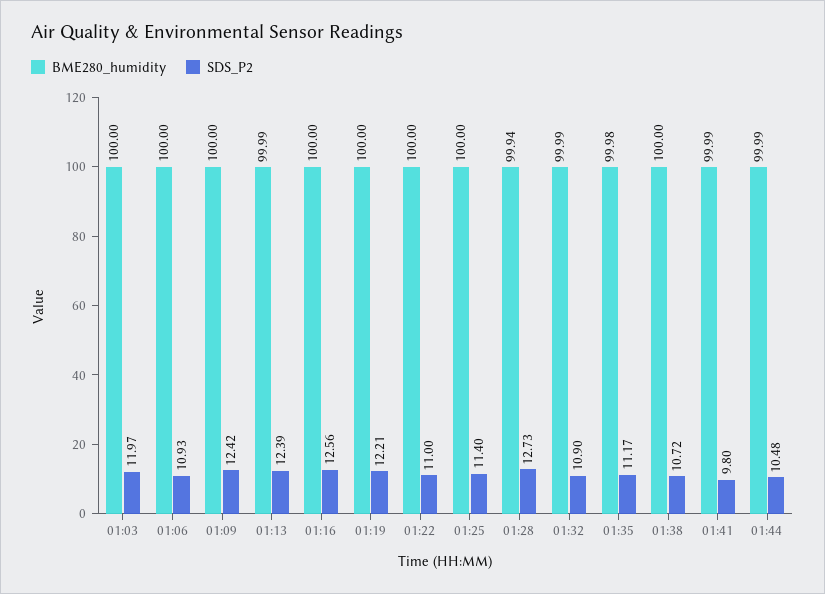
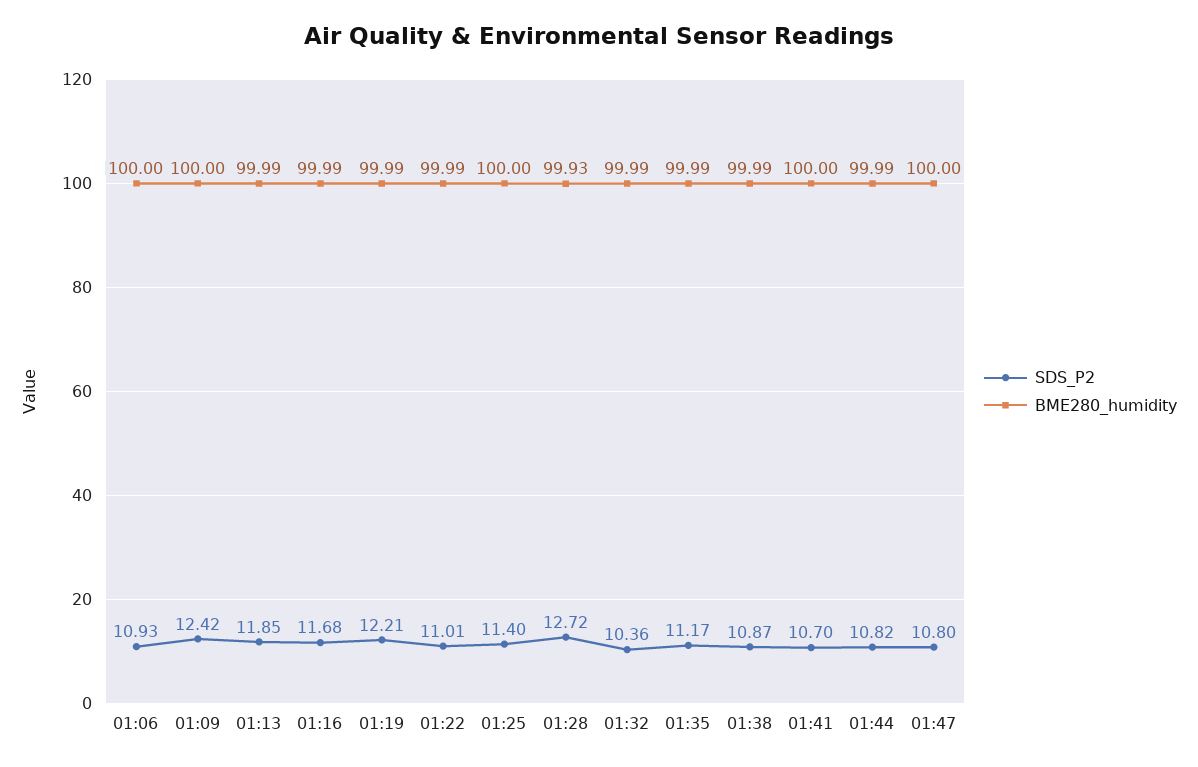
BME280_humidity, 01:03: 100 -> none
SDS_P2, 01:03: 11.97 -> none
SDS_P2, 01:13: 12.39 -> 11.85
BME280_humidity, 01:16: 100 -> 99.99
SDS_P2, 01:16: 12.56 -> 11.68
BME280_humidity, 01:19: 100 -> 99.99
BME280_humidity, 01:22: 100 -> 99.99
SDS_P2, 01:22: 11 -> 11.01
BME280_humidity, 01:28: 99.94 -> 99.93
SDS_P2, 01:28: 12.73 -> 12.72
SDS_P2, 01:32: 10.9 -> 10.36
BME280_humidity, 01:35: 99.98 -> 99.99
BME280_humidity, 01:38: 100 -> 99.99
SDS_P2, 01:38: 10.72 -> 10.87
BME280_humidity, 01:41: 99.99 -> 100
SDS_P2, 01:41: 9.8 -> 10.7
SDS_P2, 01:44: 10.48 -> 10.82
SDS_P2, 01:47: none -> 10.8
BME280_humidity, 01:47: none -> 100

